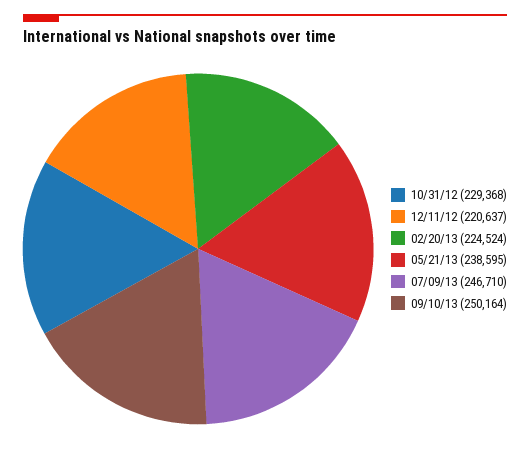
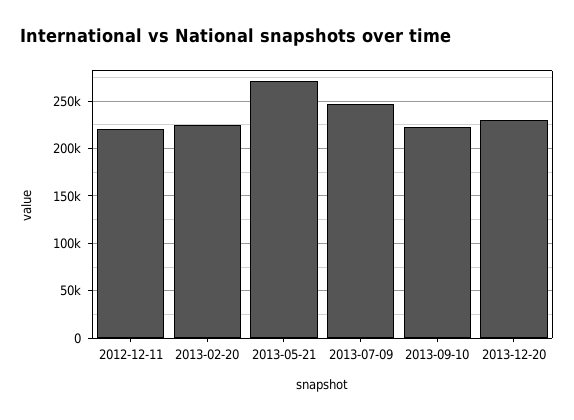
10/31/12: 229368 -> none
05/21/13: 238595 -> 270000
09/10/13: 250164 -> 220000
2013-12-20: none -> 230000

